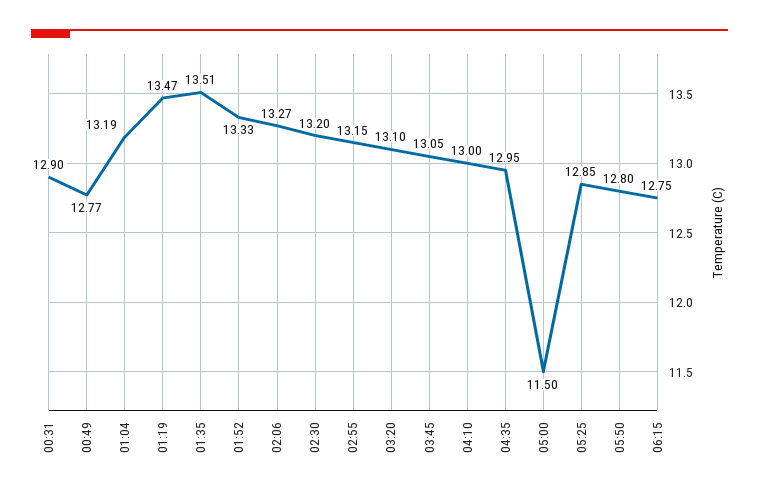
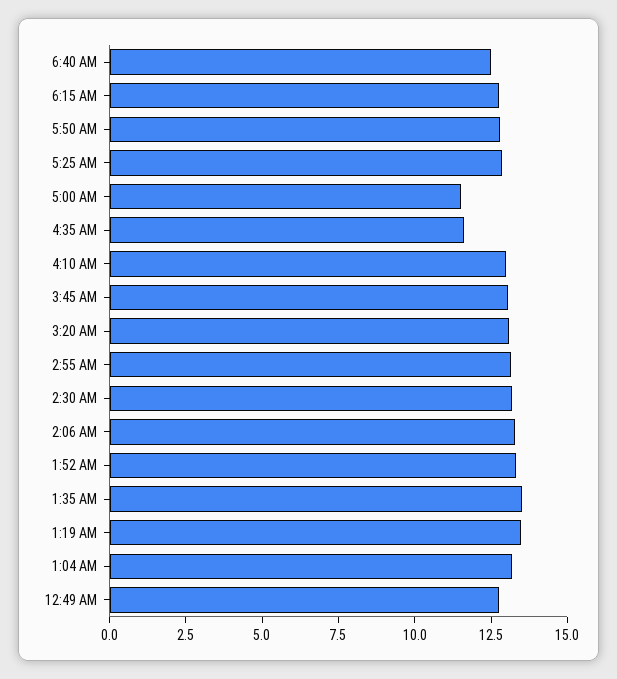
00:31: 12.9 -> none
04:35: 12.95 -> 11.5
6:40 AM: none -> 12.5

